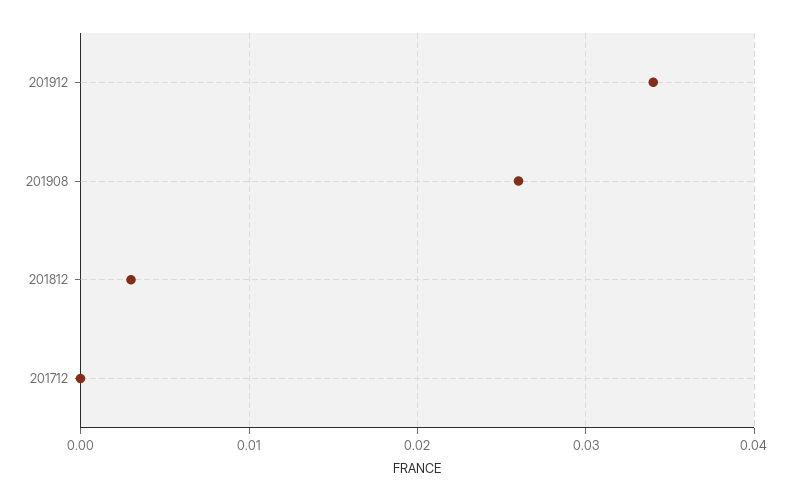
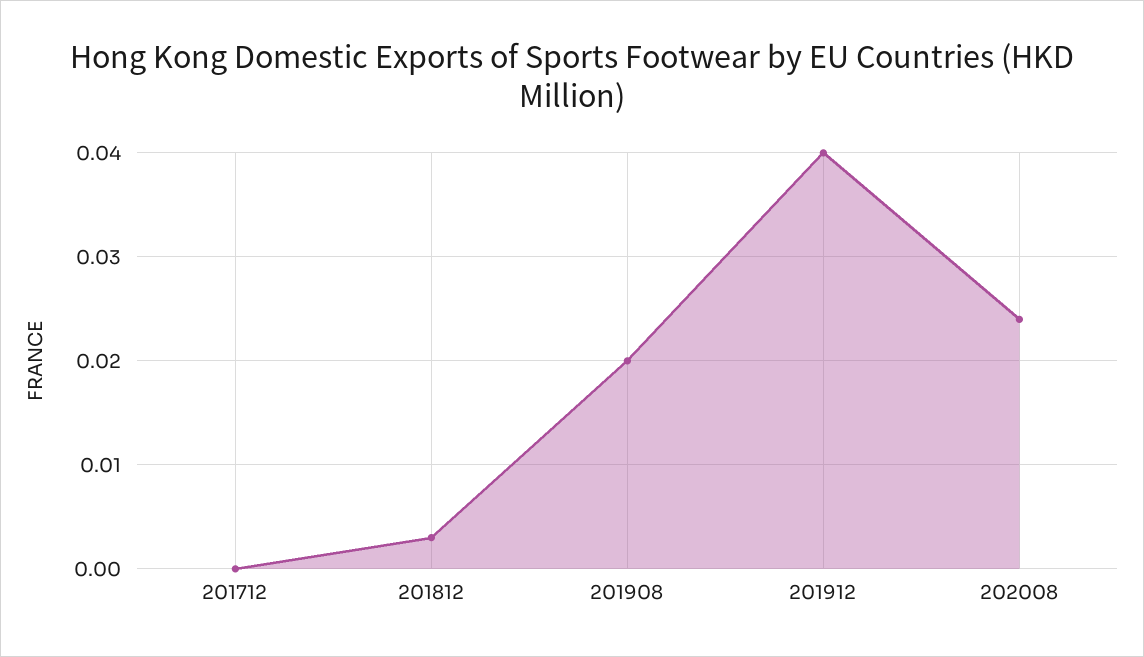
201912: 0.034 -> 0.04
201908: 0.026 -> 0.02
202008: none -> 0.024

